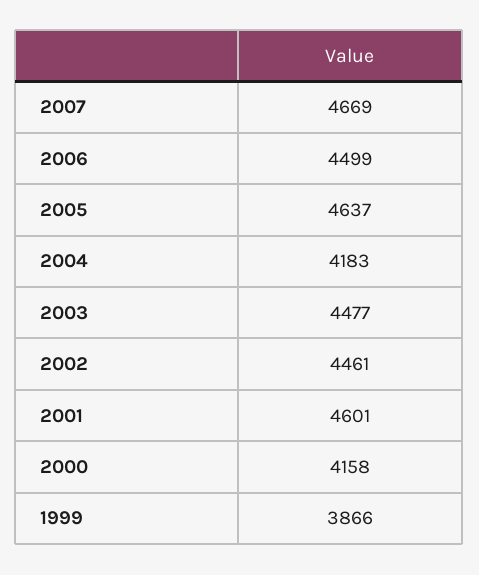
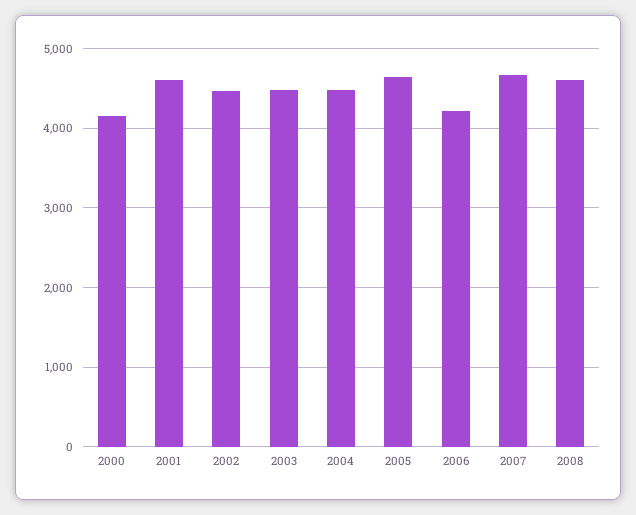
2006: 4499 -> 4200
2004: 4183 -> 4500
1999: 3866 -> none
2008: none -> 4600

